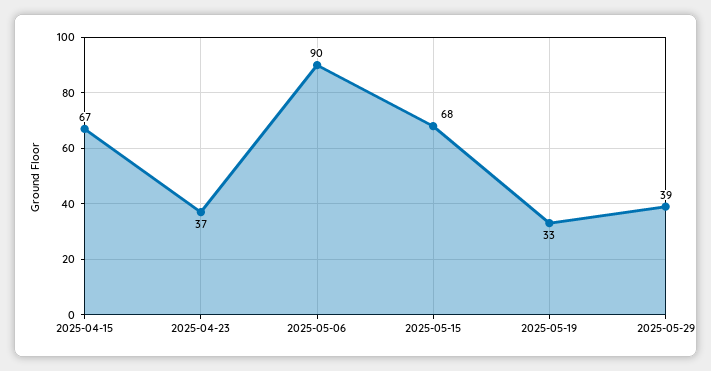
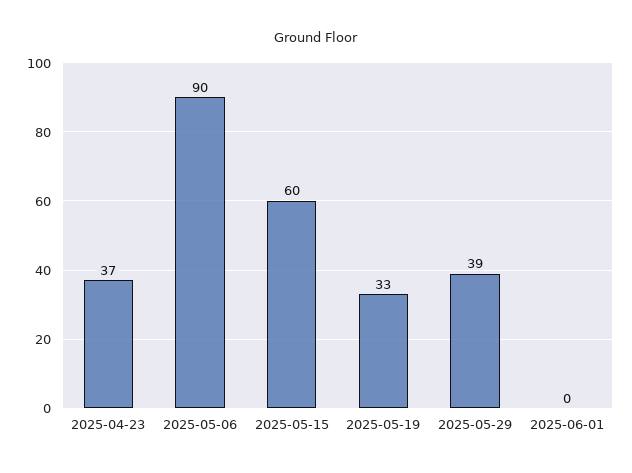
2025-04-15: 67 -> none
2025-05-15: 68 -> 60
2025-06-01: none -> 0

